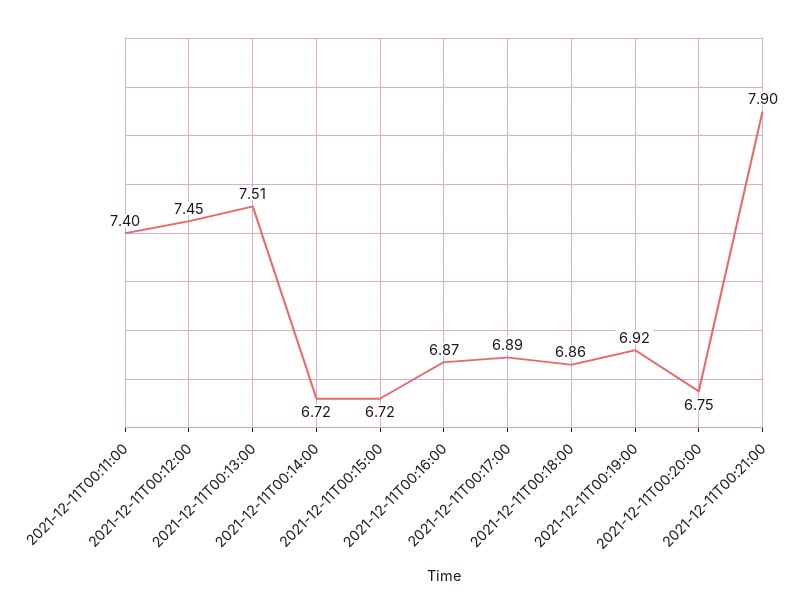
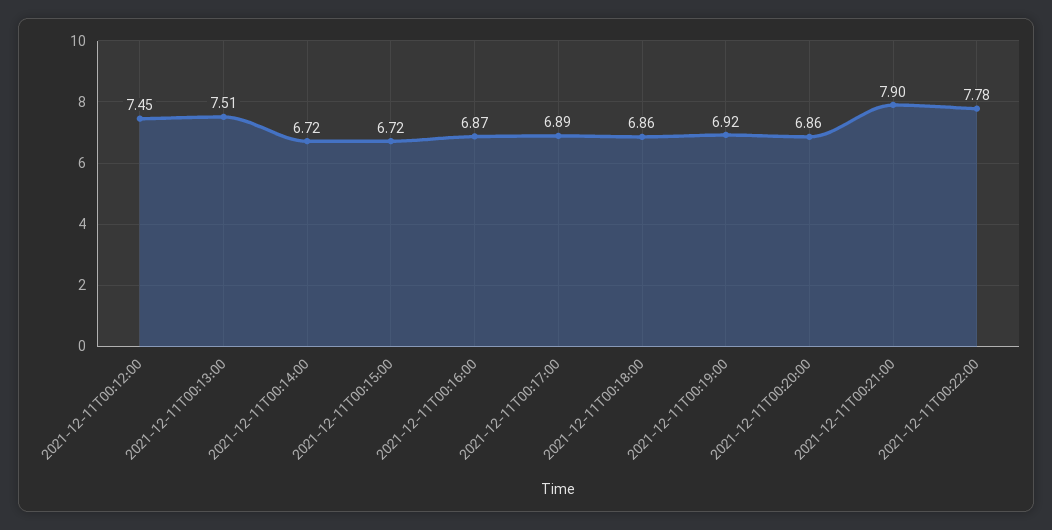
2021-12-11T00:11:00: 7.4 -> none
2021-12-11T00:20:00: 6.75 -> 6.86
2021-12-11T00:22:00: none -> 7.78

